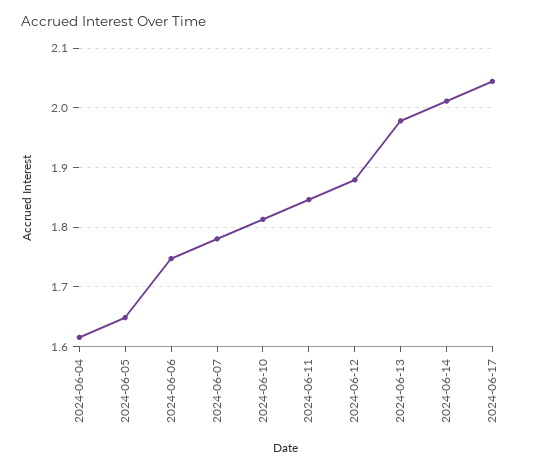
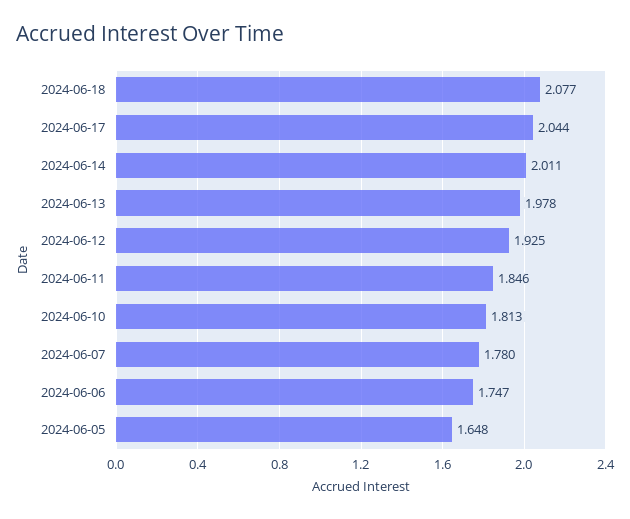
2024-06-04: 1.62 -> none
2024-06-12: 1.88 -> 1.925
2024-06-18: none -> 2.077

